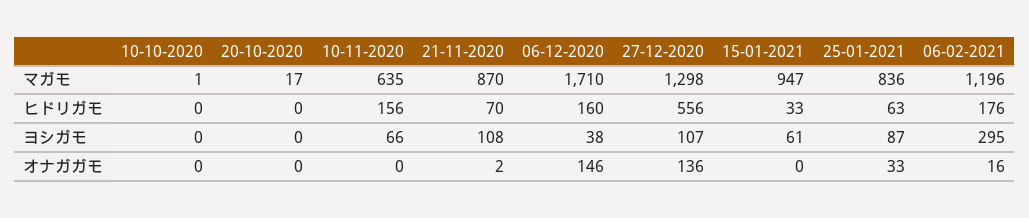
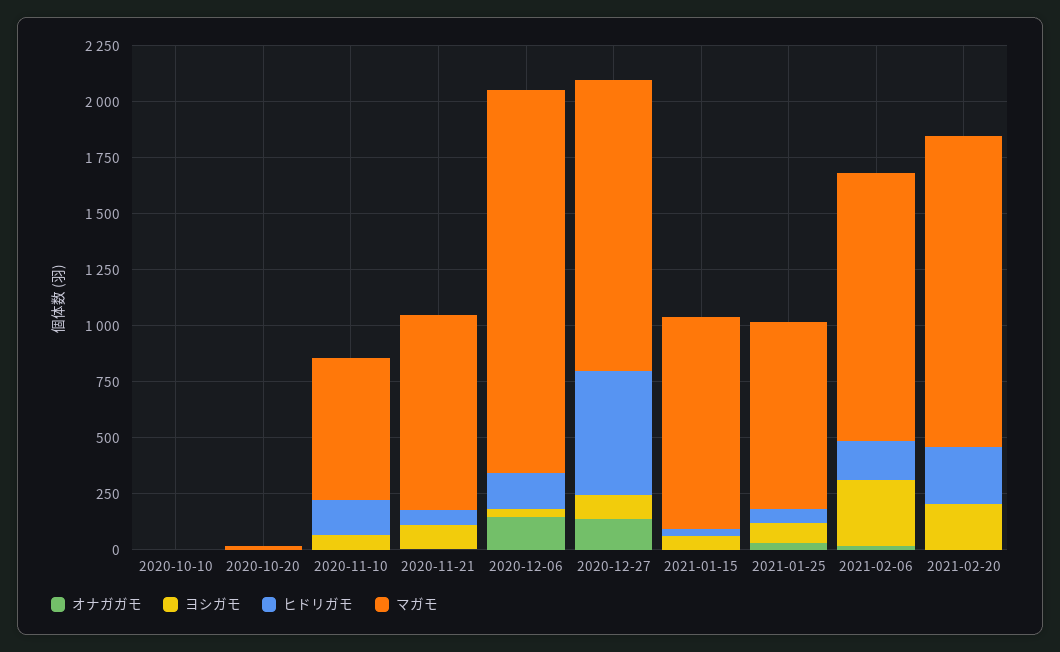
オナガガモ, 2021-02-20: none -> 0
ヨシガモ, 2021-02-20: none -> 200
ヒドリガモ, 2021-02-20: none -> 250
マガモ, 2021-02-20: none -> 1400

